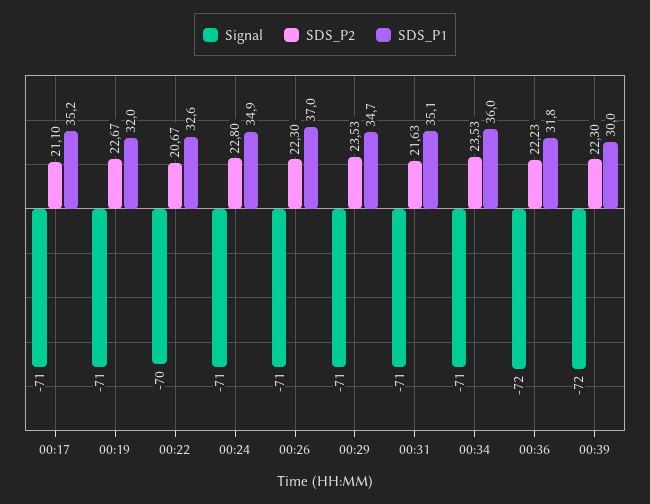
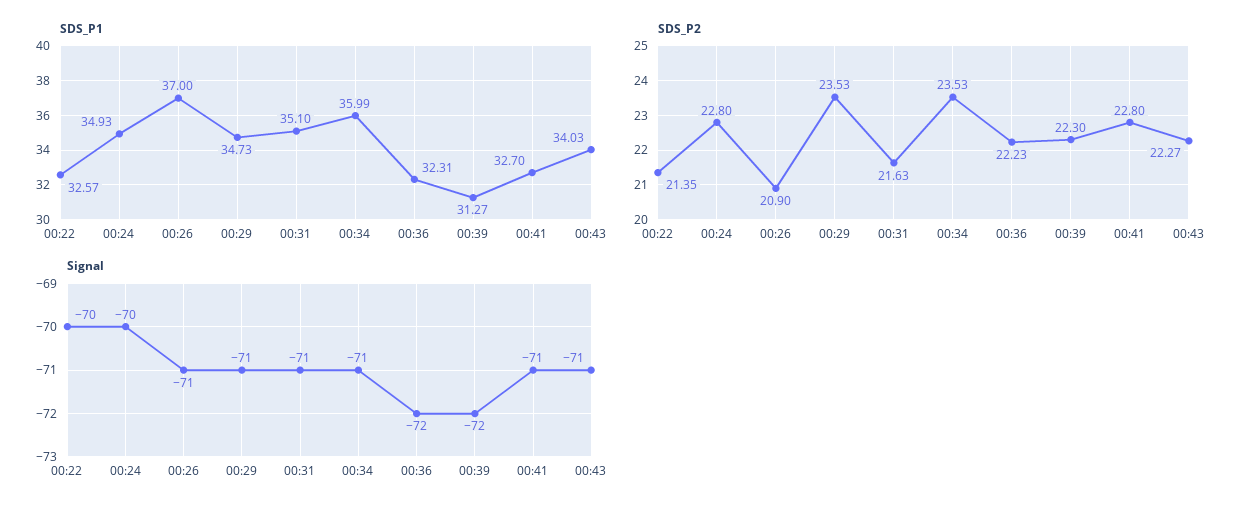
Signal, 00:17: -71 -> none
SDS_P2, 00:17: 21.1 -> none
SDS_P1, 00:17: 35.2 -> none
Signal, 00:19: -71 -> none
SDS_P2, 00:19: 22.67 -> none
SDS_P1, 00:19: 32 -> none
SDS_P2, 00:22: 20.67 -> 21.35
Signal, 00:24: -71 -> -70
SDS_P2, 00:26: 22.3 -> 20.9
SDS_P1, 00:36: 31.8 -> 32.31
SDS_P1, 00:39: 30 -> 31.27
SDS_P1, 00:41: none -> 32.7
SDS_P1, 00:43: none -> 34.03
SDS_P2, 00:41: none -> 22.8
SDS_P2, 00:43: none -> 22.27
Signal, 00:41: none -> -71
Signal, 00:43: none -> -71

